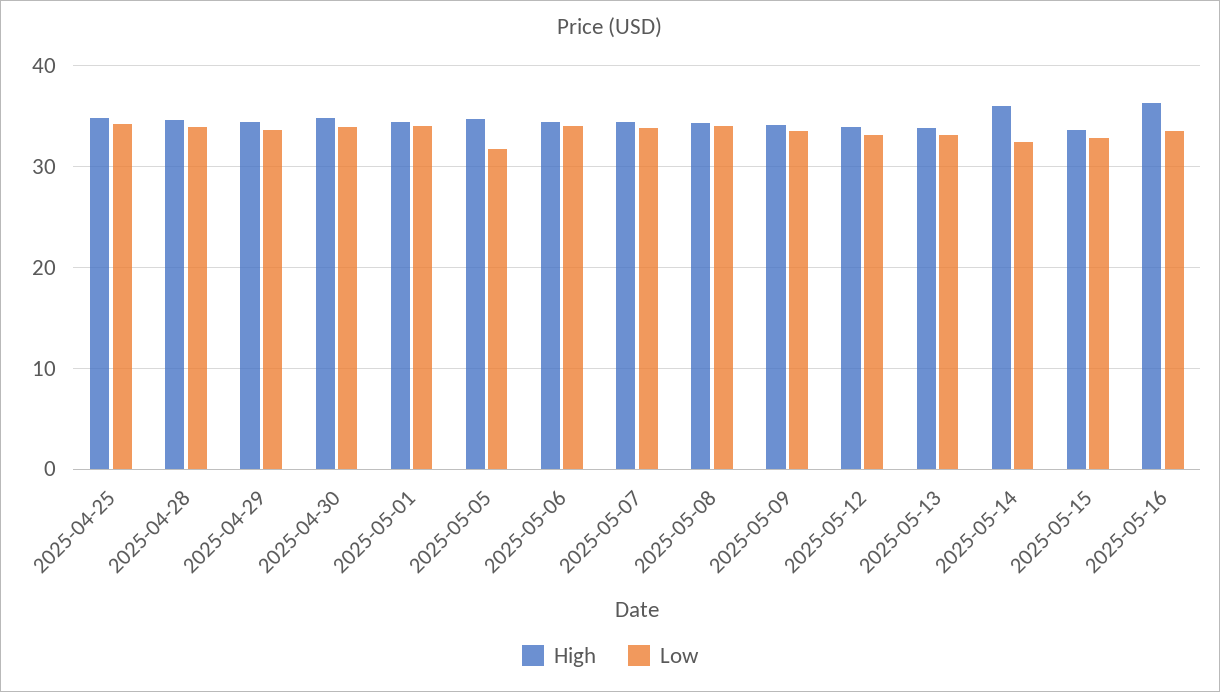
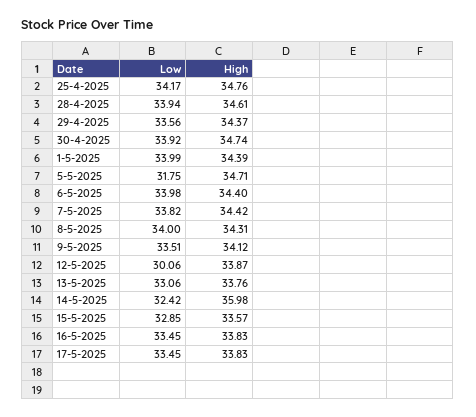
Low, 2025-05-12: 33 -> 30.06
High, 2025-05-16: 36 -> 33.83
Low, 17-5-2025: none -> 33.45
High, 17-5-2025: none -> 33.83

